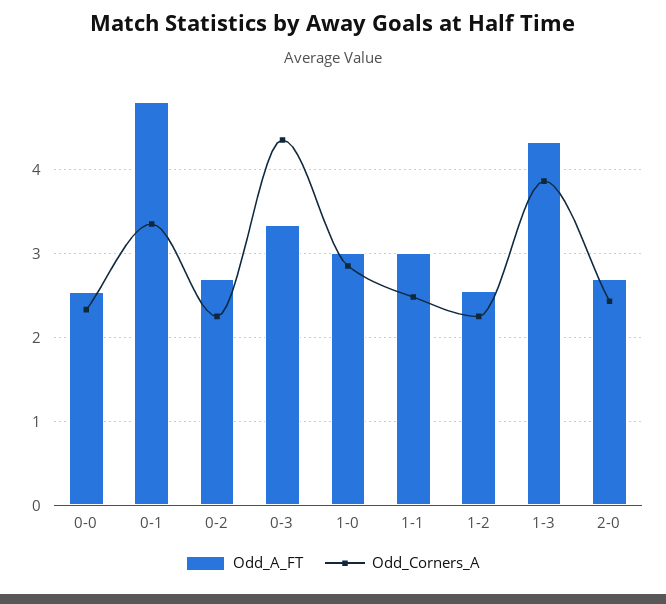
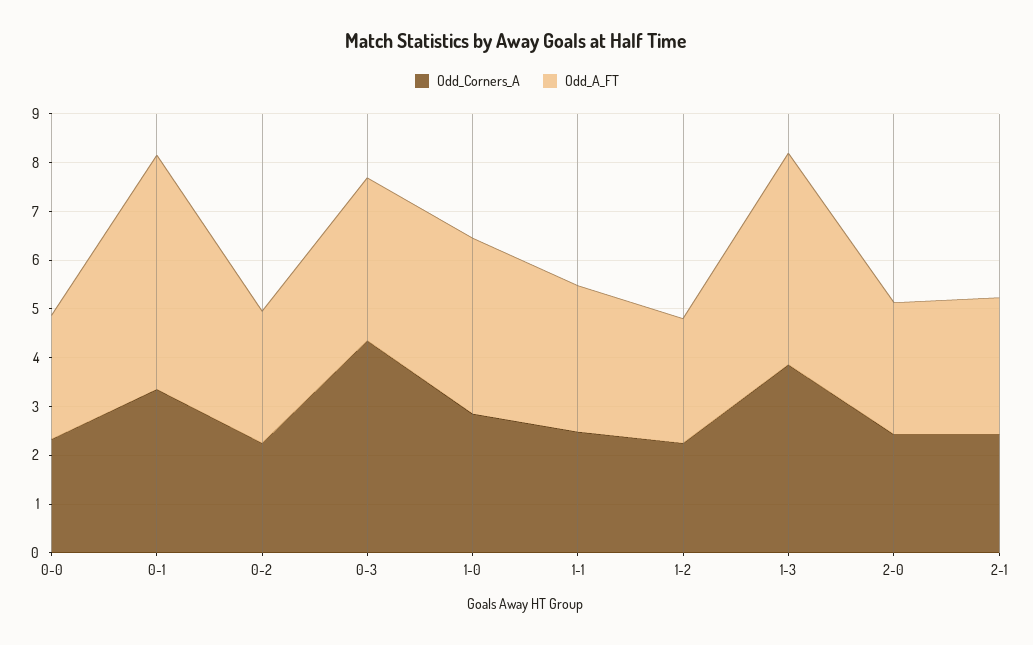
Odd_A_FT, 1-0: 3 -> 3.6
Odd_Corners_A, 2-1: none -> 2.4
Odd_A_FT, 2-1: none -> 2.8

